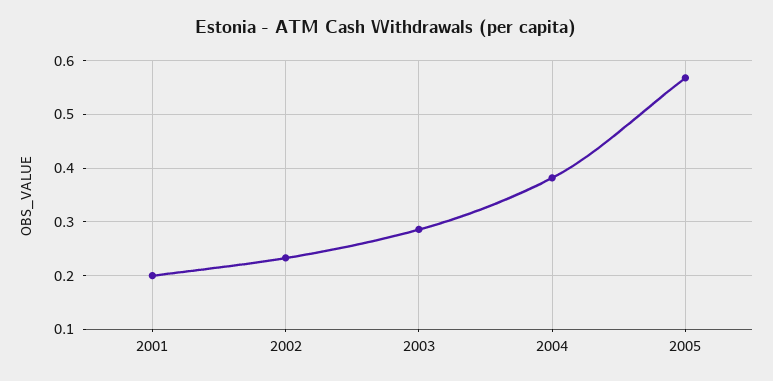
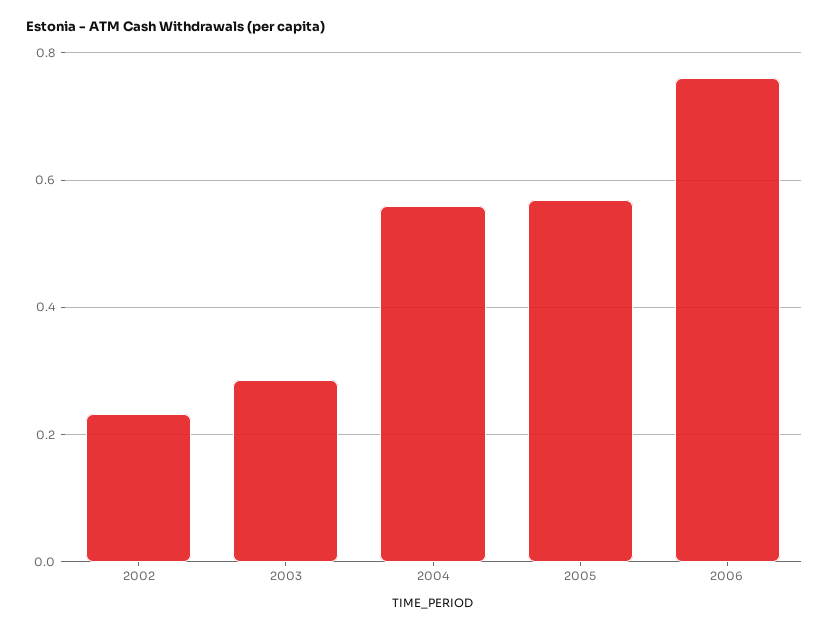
2001: 0.2 -> none
2004: 0.38 -> 0.56
2006: none -> 0.76

